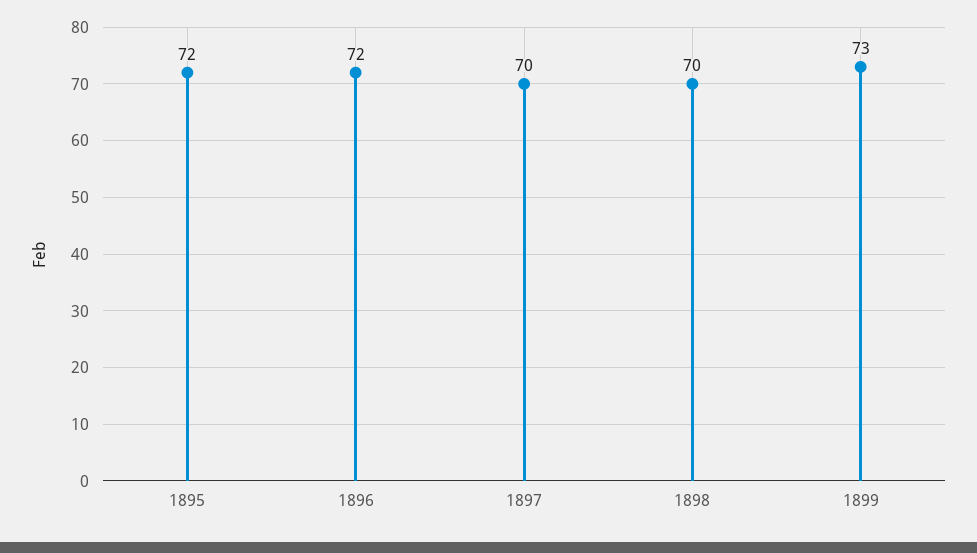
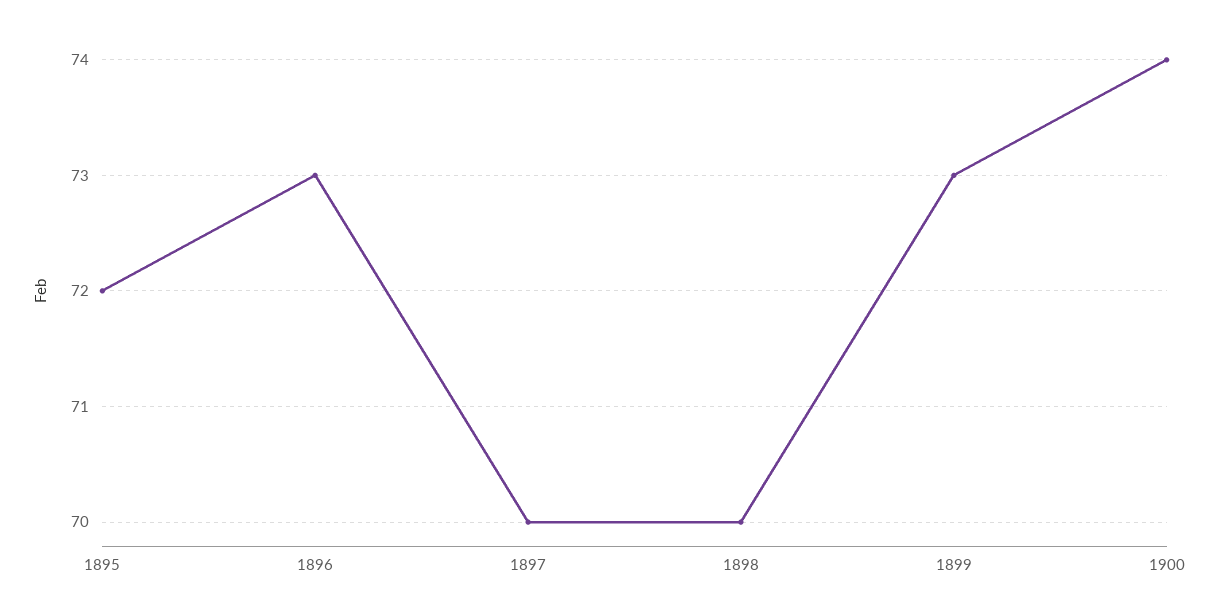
1896: 72 -> 73
1900: none -> 74

